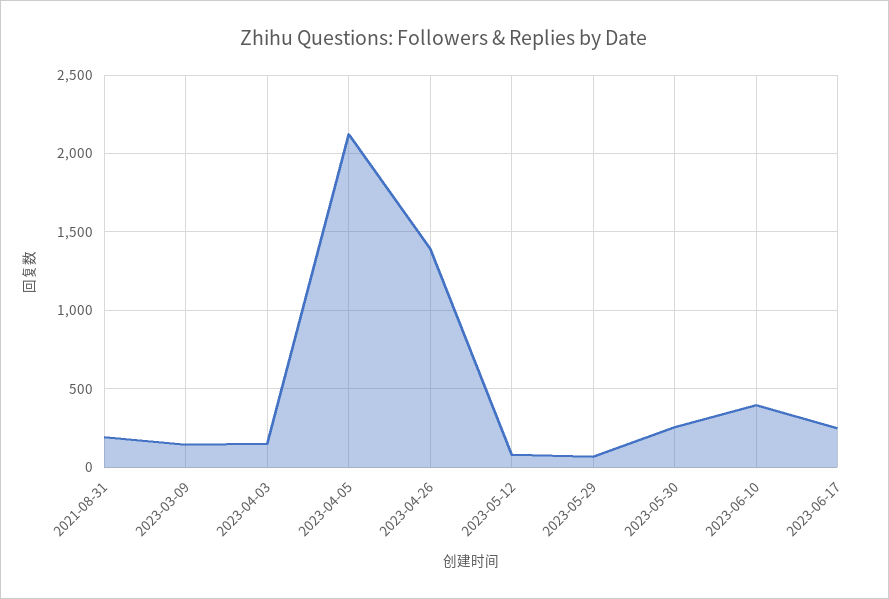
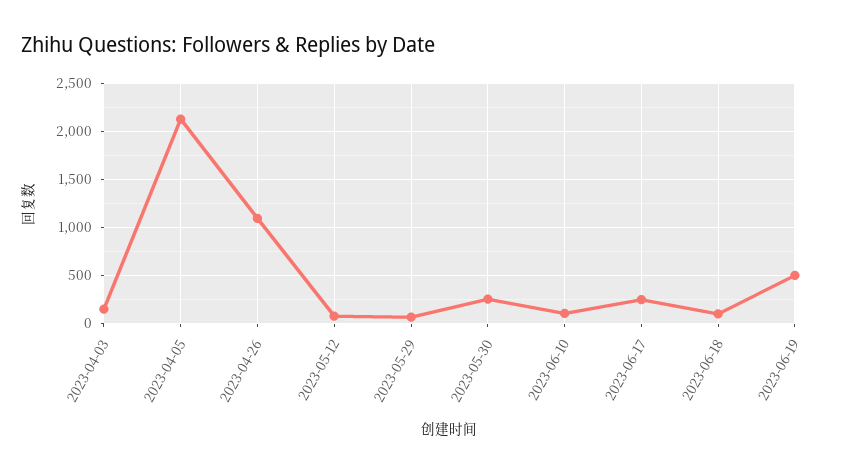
2021-08-31: 200 -> none
2023-03-09: 150 -> none
2023-04-26: 1400 -> 1100
2023-06-10: 400 -> 100
2023-06-18: none -> 100
2023-06-19: none -> 500

